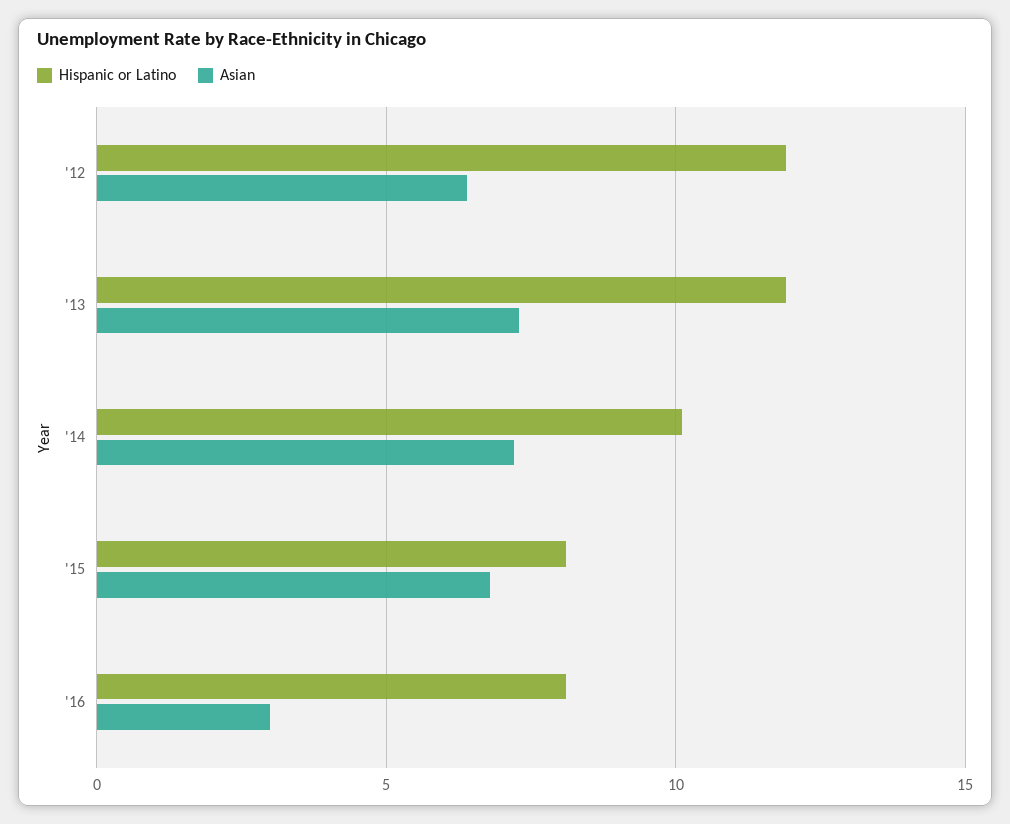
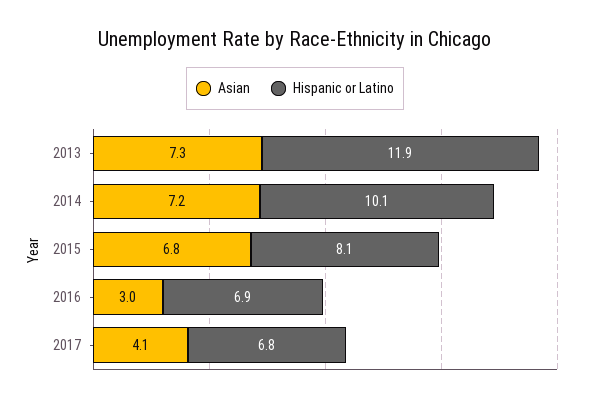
Hispanic or Latino, '12: 12 -> none
Asian, '12: 6.5 -> none
Hispanic or Latino, '16: 8 -> 6.9
Asian, 2017: none -> 4.1
Hispanic or Latino, 2017: none -> 6.8

